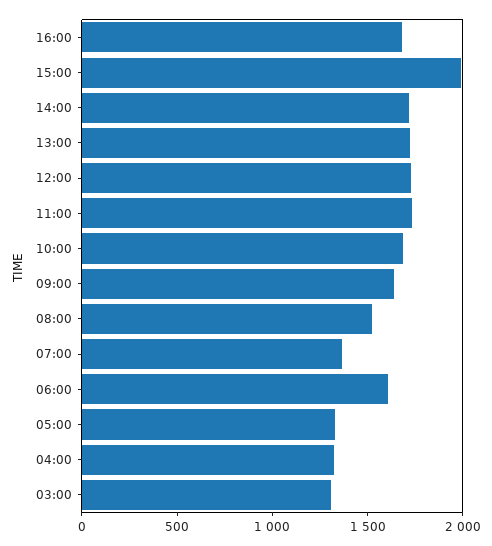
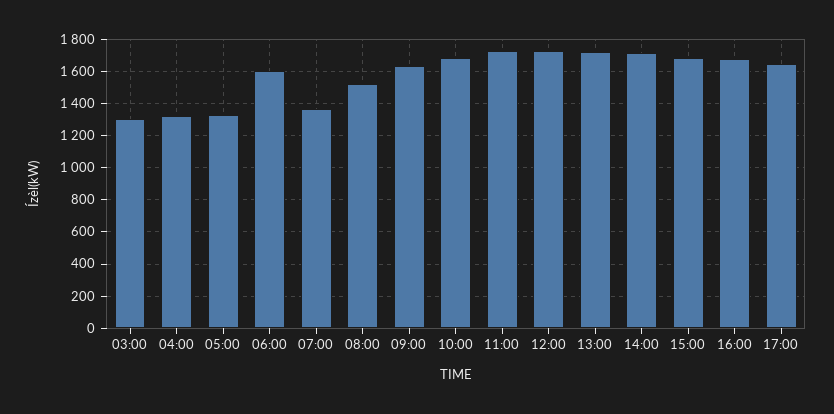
15:00: 2000 -> 1700
17:00: none -> 1650

